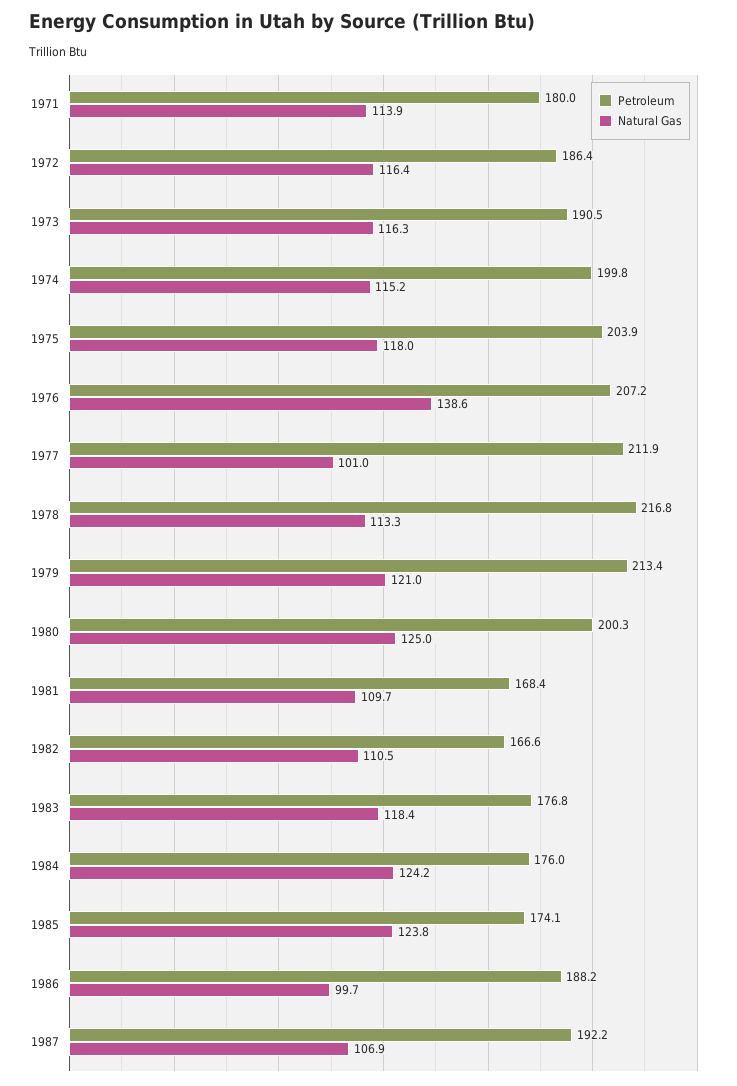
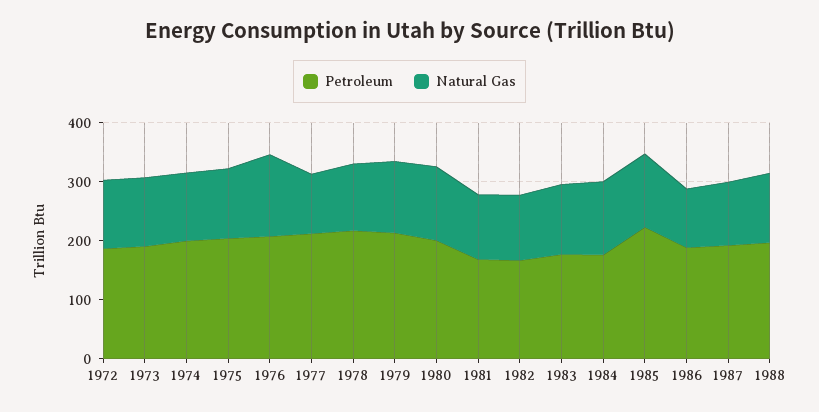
Petroleum, 1971: 180 -> none
Natural Gas, 1971: 113.9 -> none
Petroleum, 1985: 174.1 -> 220
Petroleum, 1988: none -> 200
Natural Gas, 1988: none -> 120

